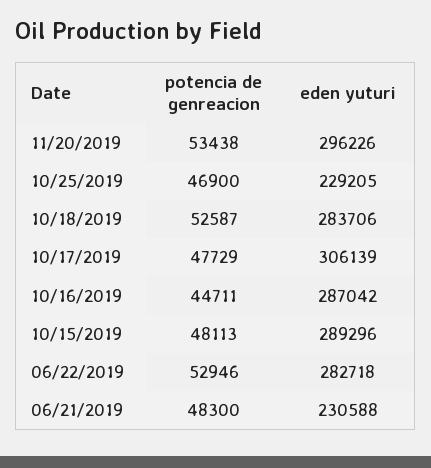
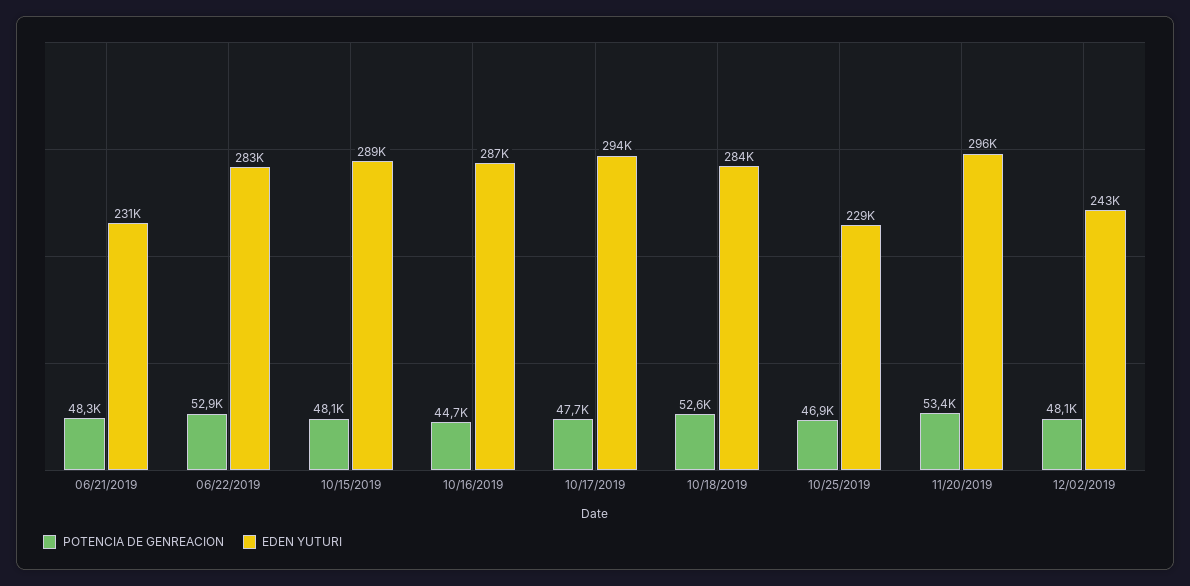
eden yuturi, 10/17/2019: 306139 -> 294000
potencia de genreacion, 12/02/2019: none -> 48100
eden yuturi, 12/02/2019: none -> 243000

